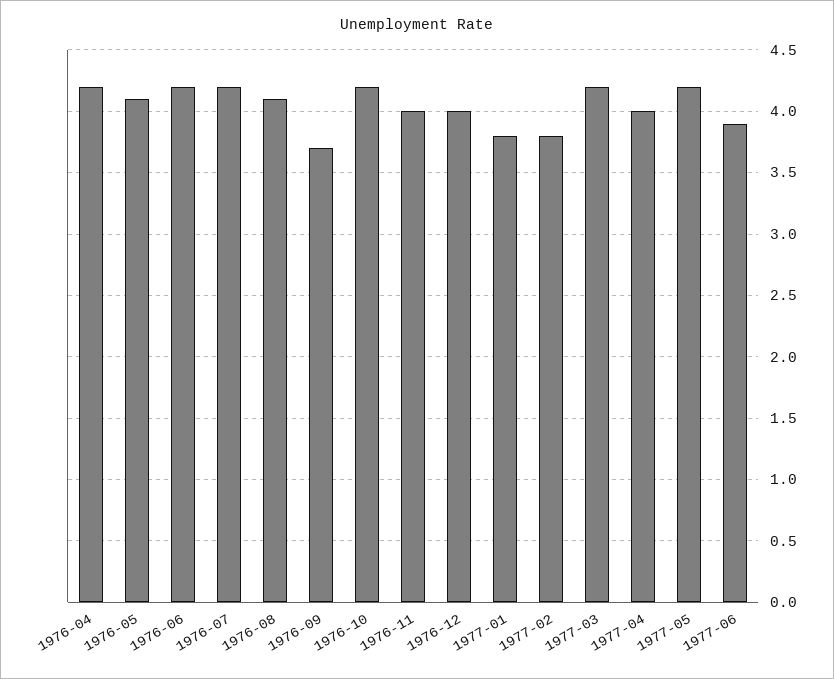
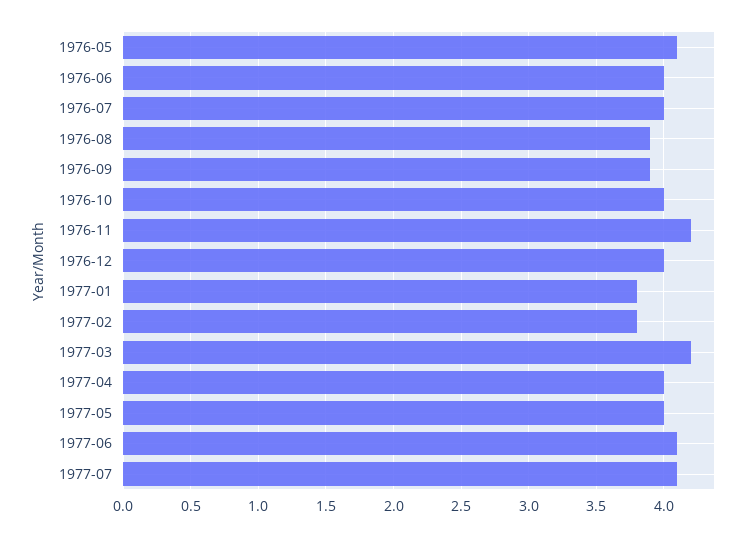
1976-04: 4.2 -> none
1976-06: 4.2 -> 4
1976-07: 4.2 -> 4
1976-08: 4.1 -> 3.9
1976-09: 3.7 -> 3.9
1976-10: 4.2 -> 4
1976-11: 4 -> 4.2
1977-05: 4.2 -> 4
1977-06: 3.9 -> 4.1
1977-07: none -> 4.1

